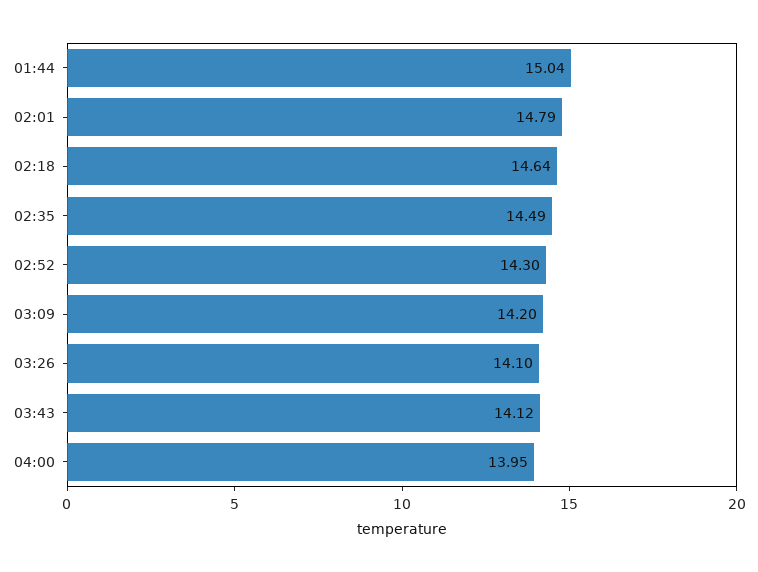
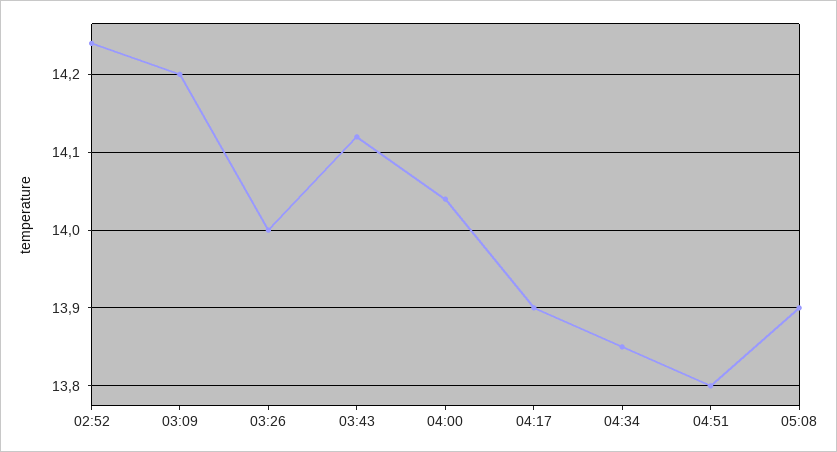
01:44: 15.04 -> none
02:01: 14.79 -> none
02:18: 14.64 -> none
02:35: 14.49 -> none
02:52: 14.3 -> 14.24
03:26: 14.1 -> 14
04:00: 13.95 -> 14.04
04:17: none -> 13.9
04:34: none -> 13.85
04:51: none -> 13.8
05:08: none -> 13.9

